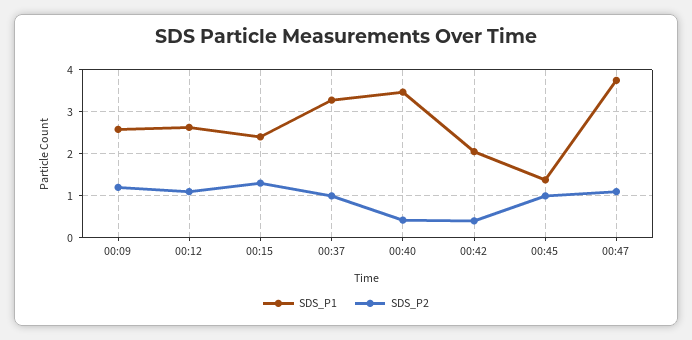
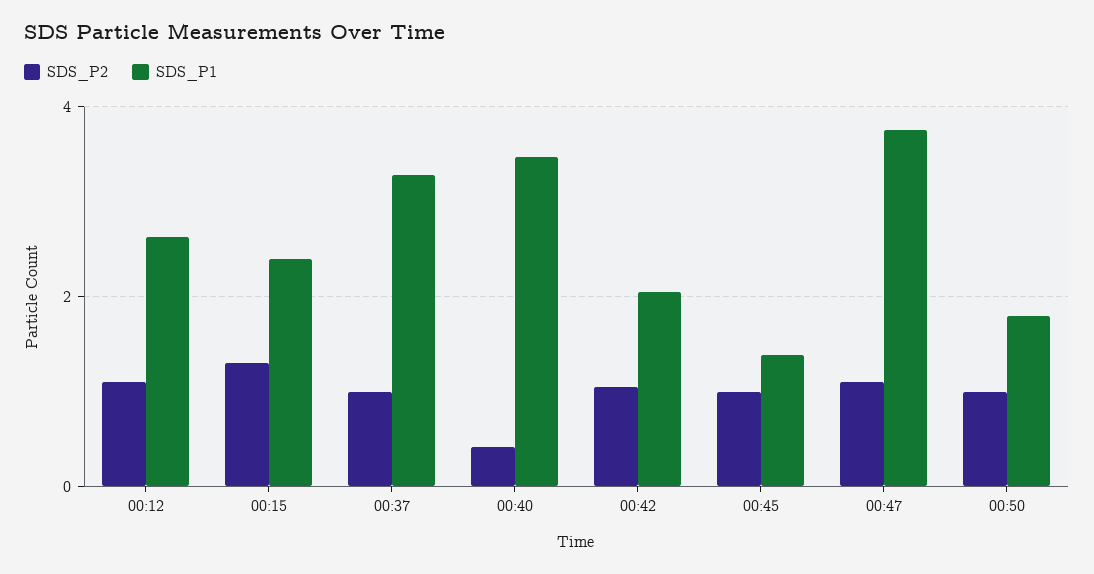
SDS_P1, 00:09: 2.6 -> none
SDS_P2, 00:09: 1.2 -> none
SDS_P2, 00:42: 0.4 -> 1
SDS_P2, 00:50: none -> 1
SDS_P1, 00:50: none -> 1.8

